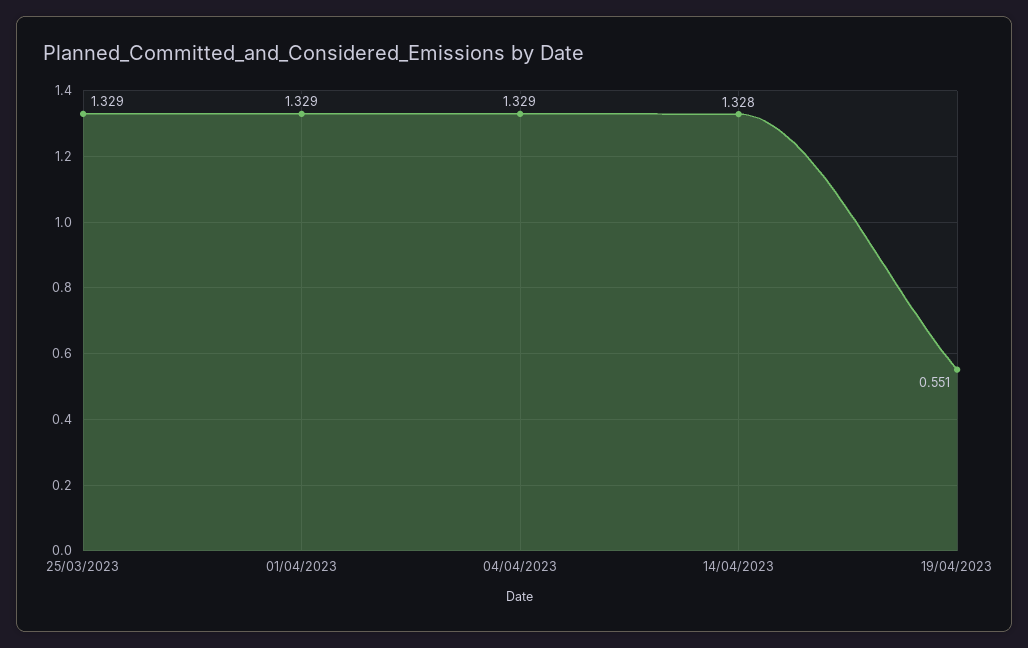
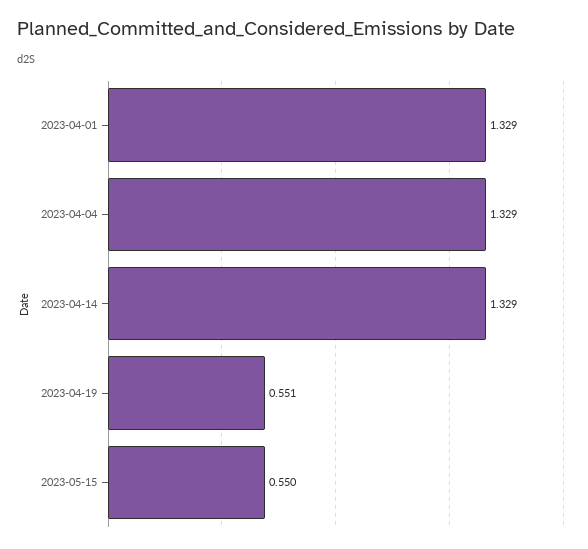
25/03/2023: 1.329 -> none
14/04/2023: 1.328 -> 1.329
2023-05-15: none -> 0.55

